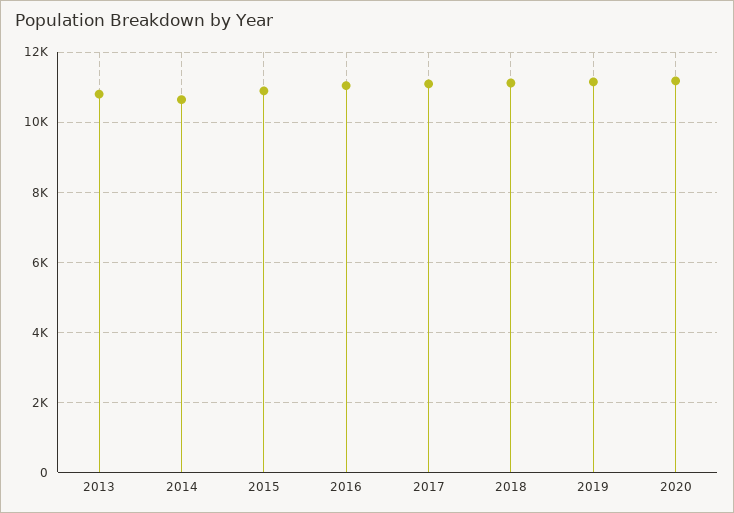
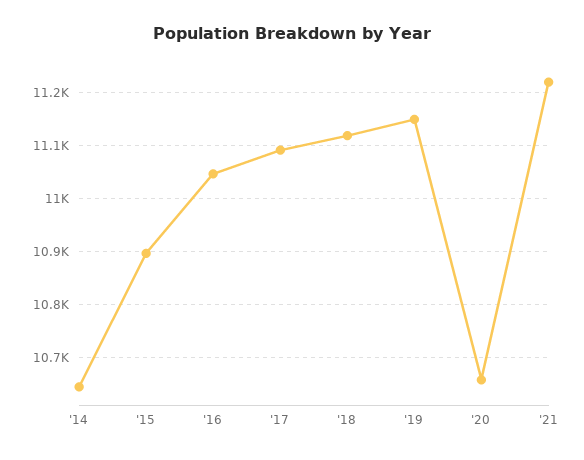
2013: 10800 -> none
2020: 11200 -> 10660
'21: none -> 11220

